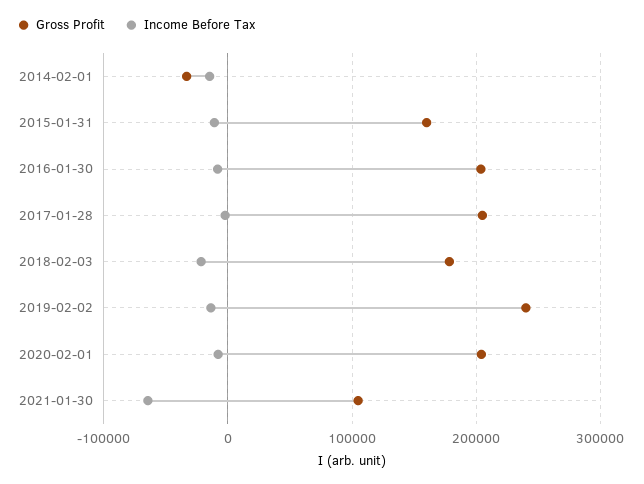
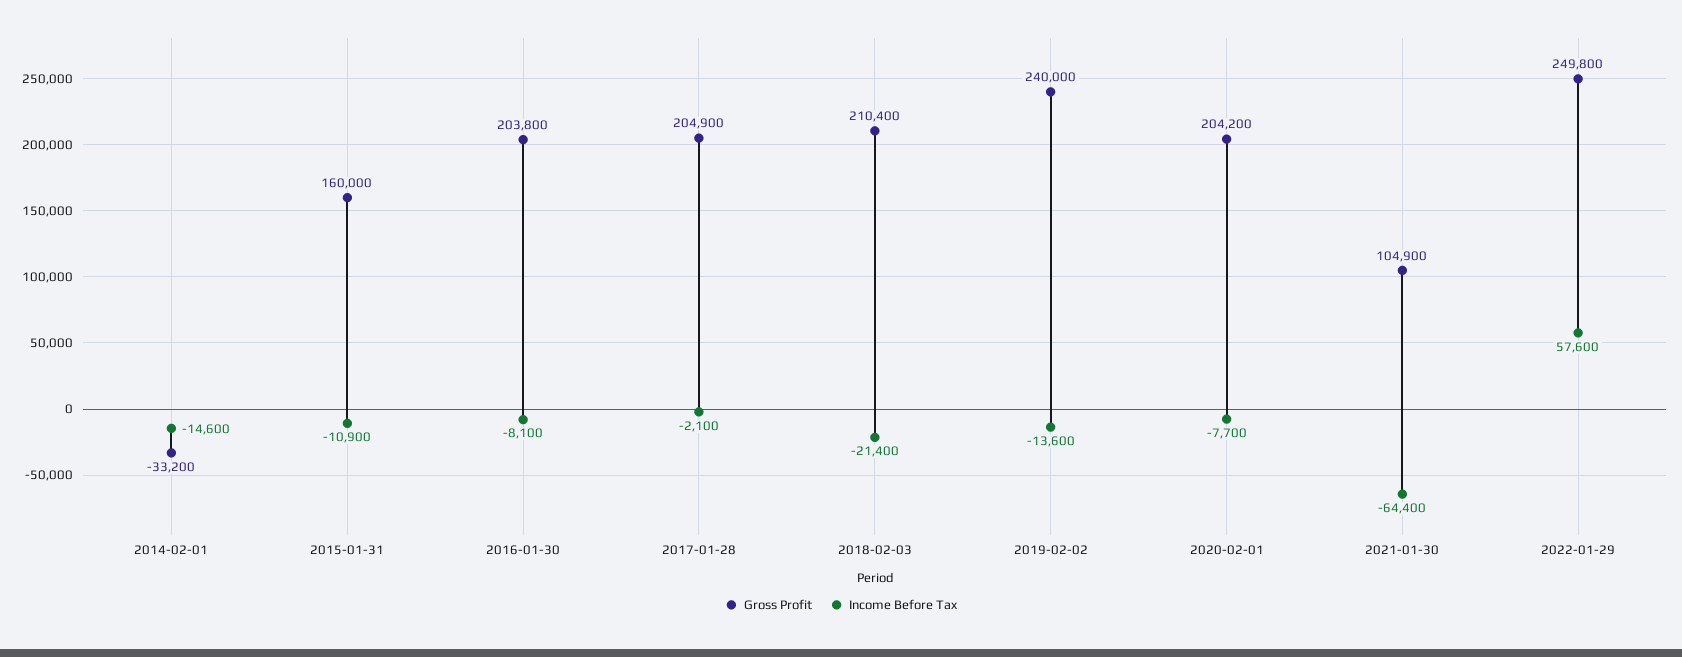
Gross Profit, 2018-02-03: 180000 -> 210400
Gross Profit, 2022-01-29: none -> 249800
Income Before Tax, 2022-01-29: none -> 57600

